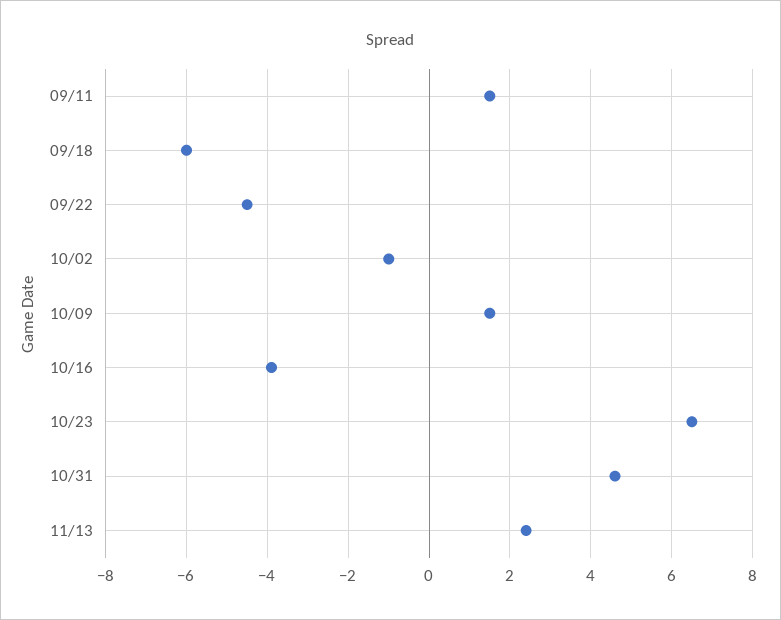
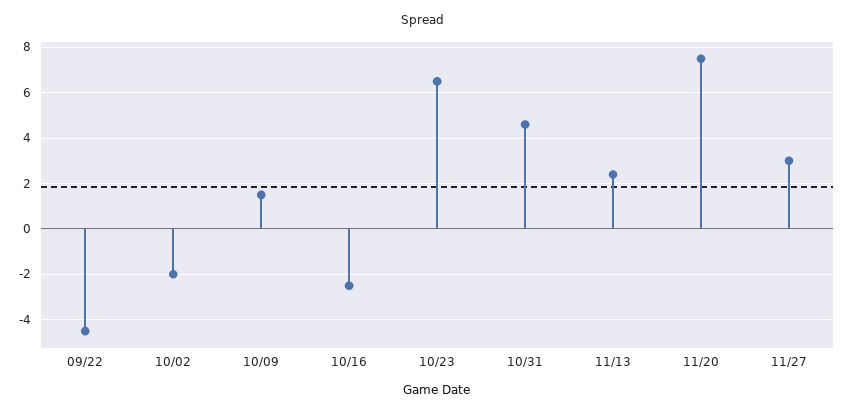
09/11: 1.5 -> none
09/18: -6 -> none
10/02: -1 -> -2
10/16: -4 -> -2.5
11/20: none -> 7.5
11/27: none -> 3

